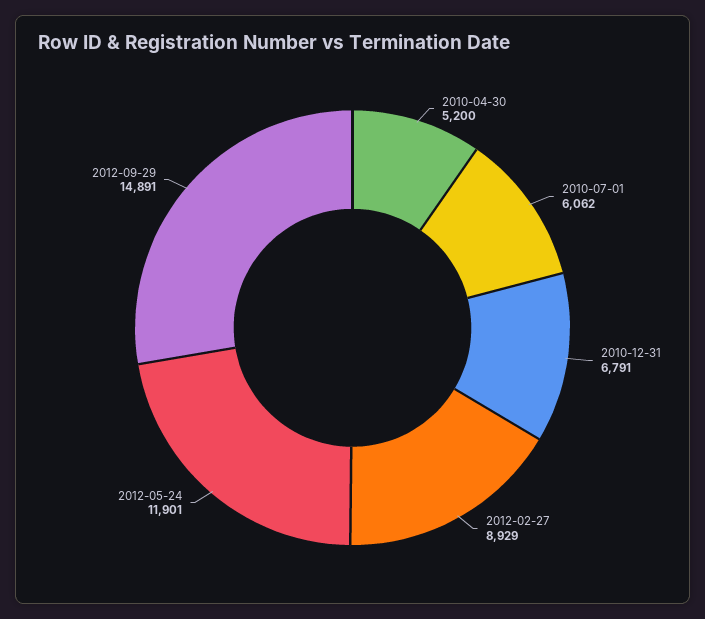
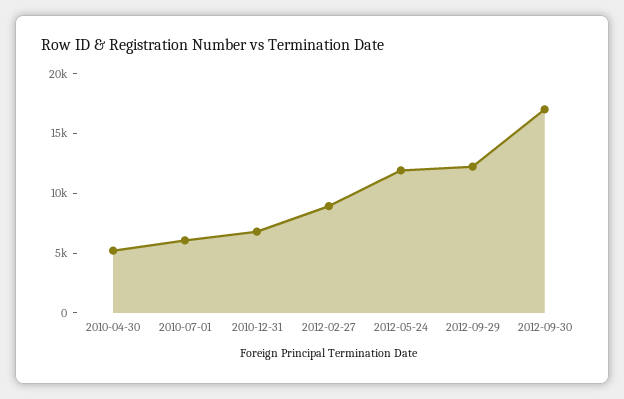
2012-09-29: 14891 -> 12000
2012-09-30: none -> 17000

